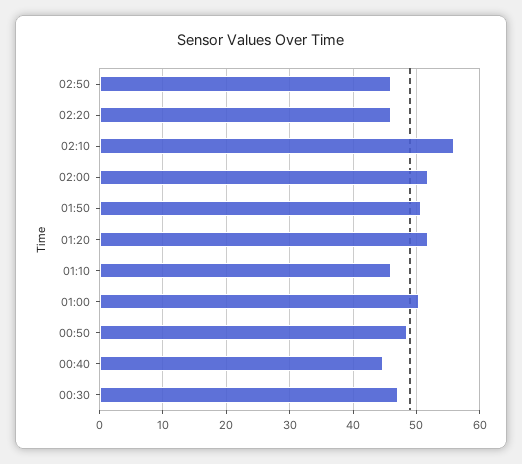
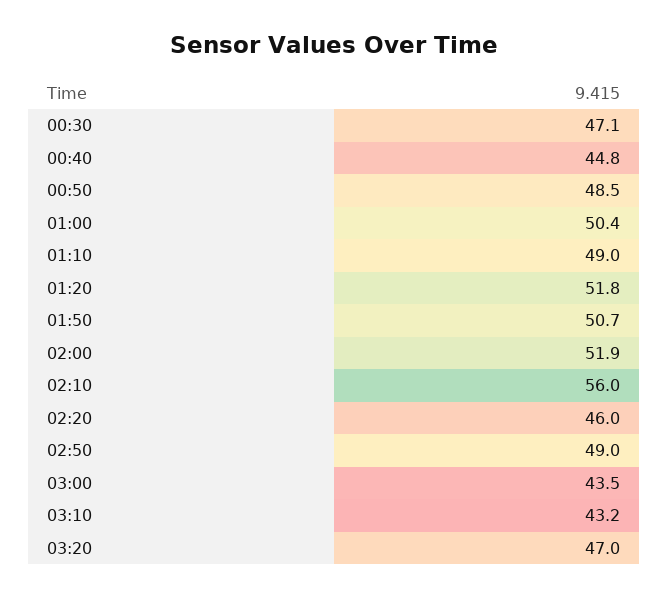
02:50: 46 -> 49
01:10: 46 -> 49
03:00: none -> 43.5
03:10: none -> 43.2
03:20: none -> 47

